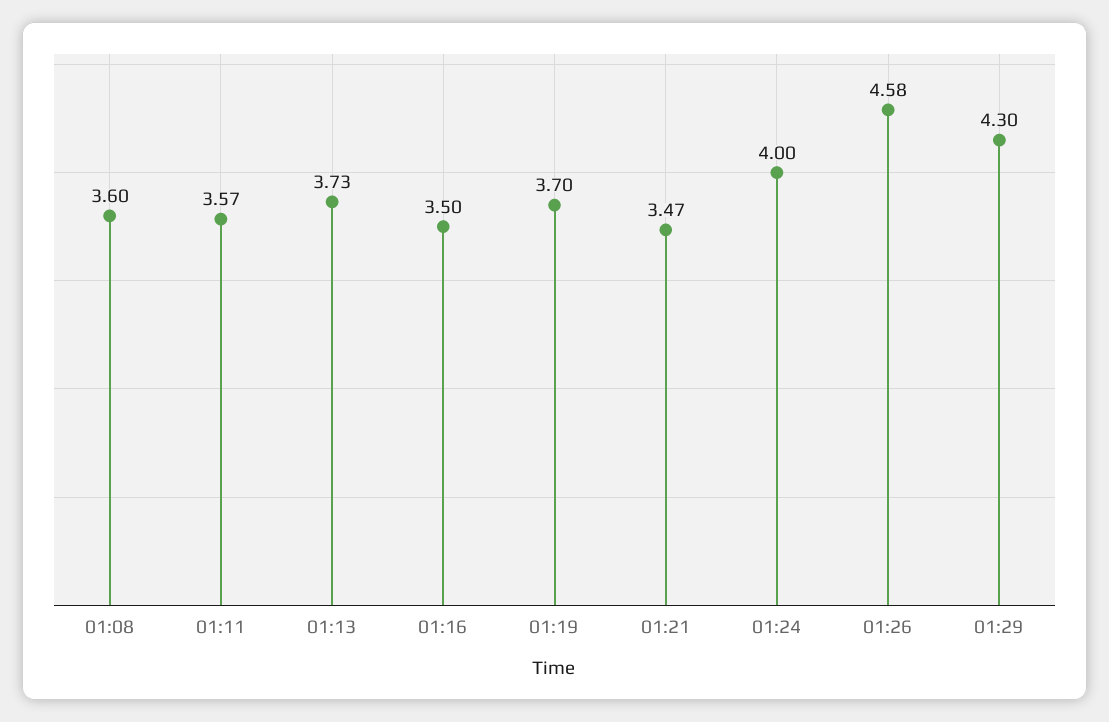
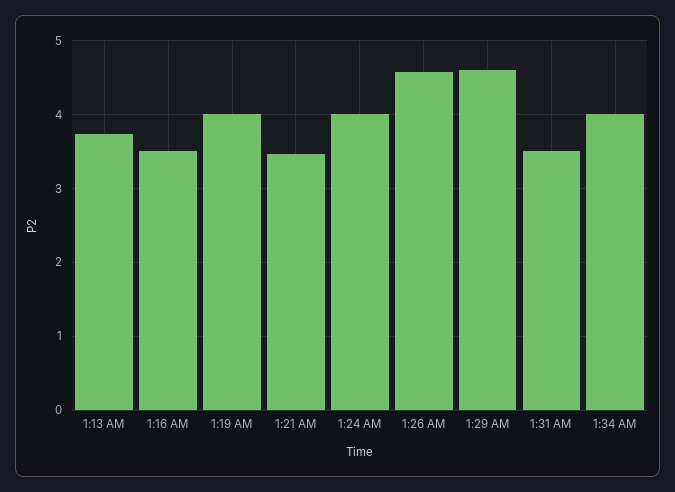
01:08: 3.6 -> none
01:11: 3.57 -> none
01:19: 3.7 -> 4
01:29: 4.3 -> 4.6
1:31 AM: none -> 3.5
1:34 AM: none -> 4

